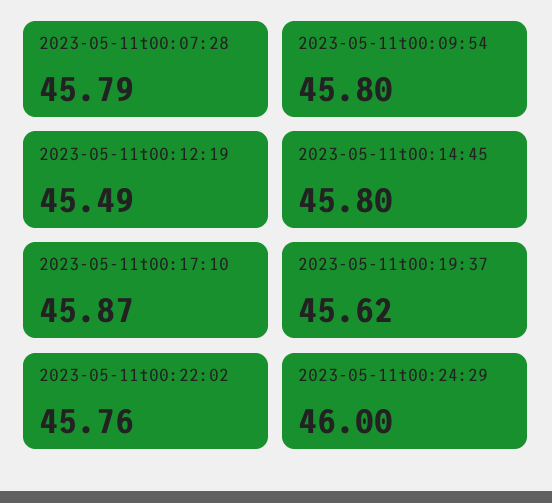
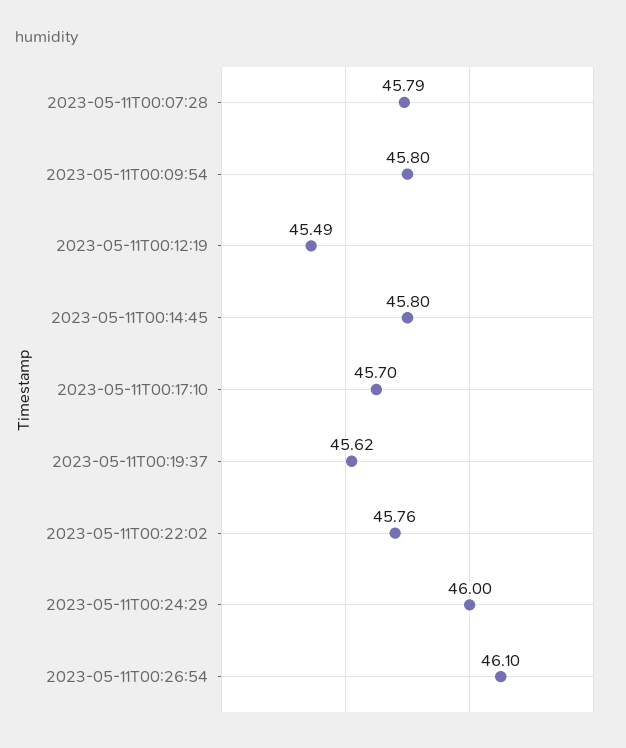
2023-05-11t00:17:10: 45.87 -> 45.7
2023-05-11T00:26:54: none -> 46.1

